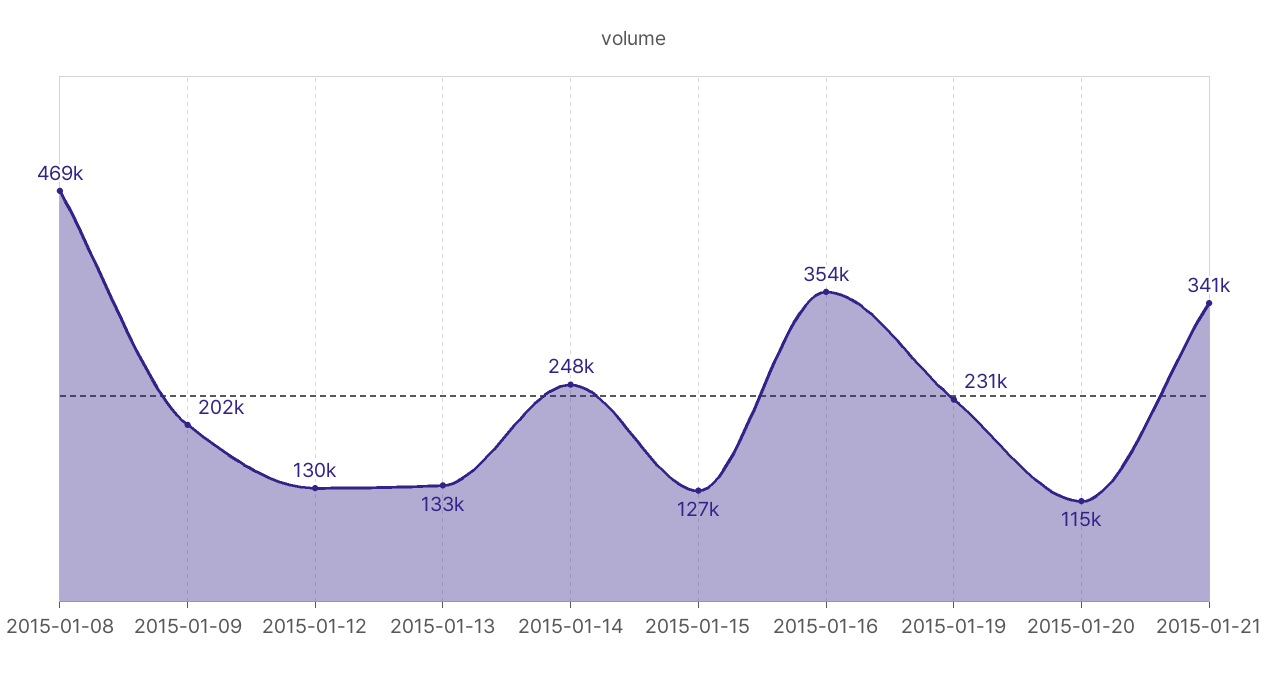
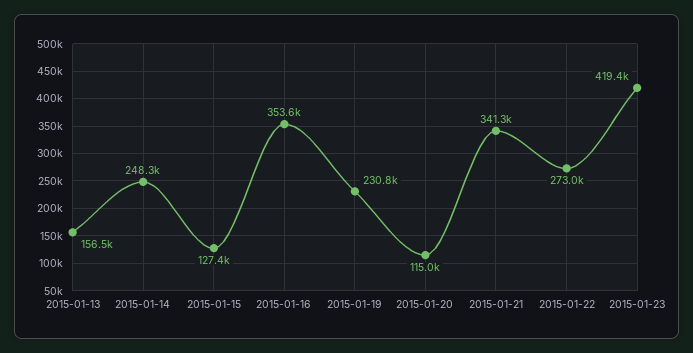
2015-01-08: 469000 -> none
2015-01-09: 202000 -> none
2015-01-12: 130000 -> none
2015-01-13: 133000 -> 156500
2015-01-22: none -> 273000
2015-01-23: none -> 419400

